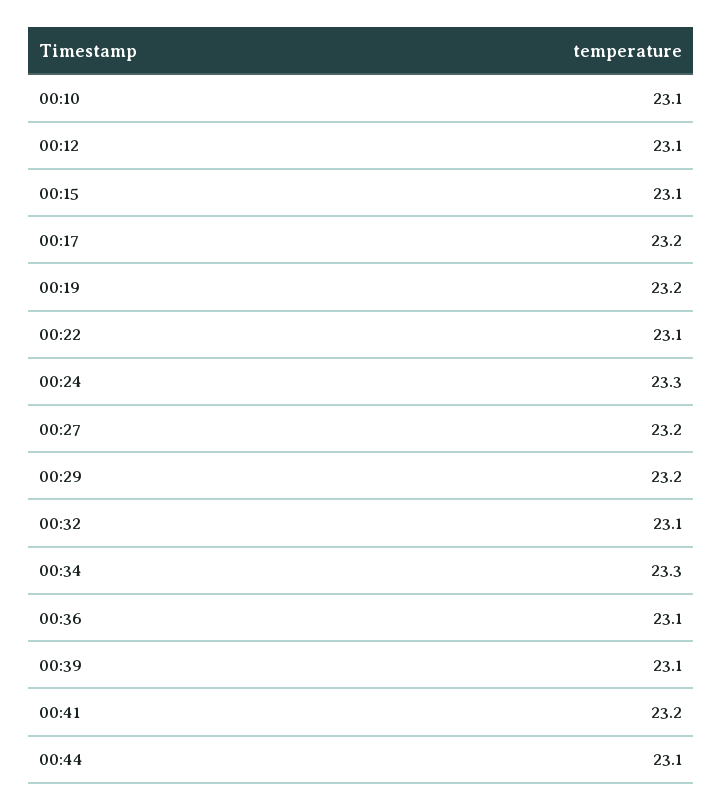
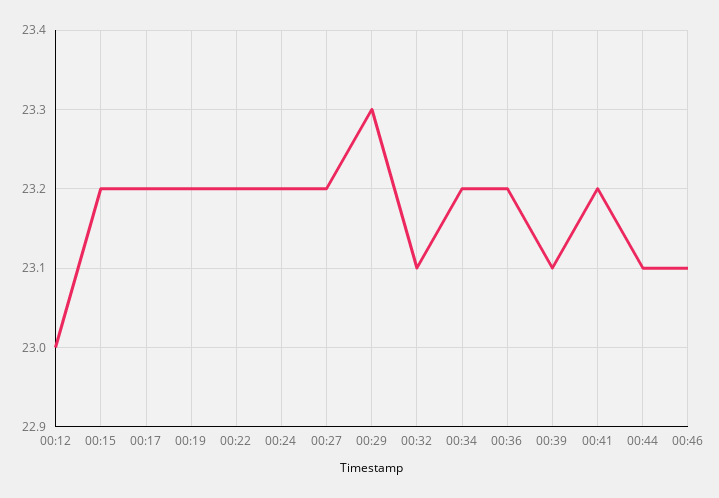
00:10: 23.1 -> none
00:12: 23.1 -> 23
00:15: 23.1 -> 23.2
00:22: 23.1 -> 23.2
00:24: 23.3 -> 23.2
00:29: 23.2 -> 23.3
00:34: 23.3 -> 23.2
00:36: 23.1 -> 23.2
00:46: none -> 23.1

